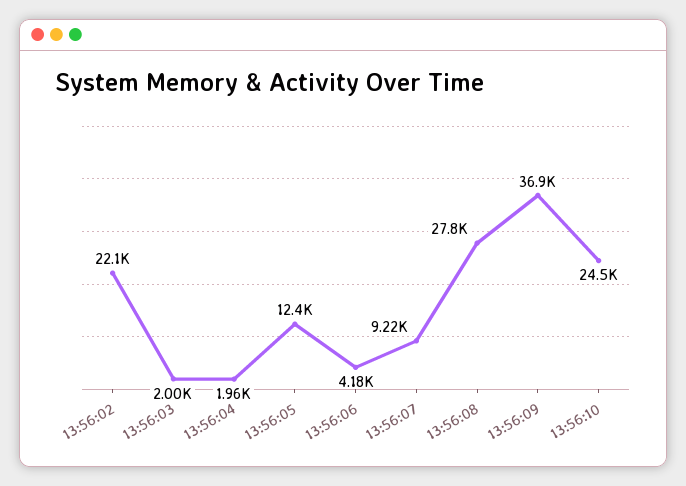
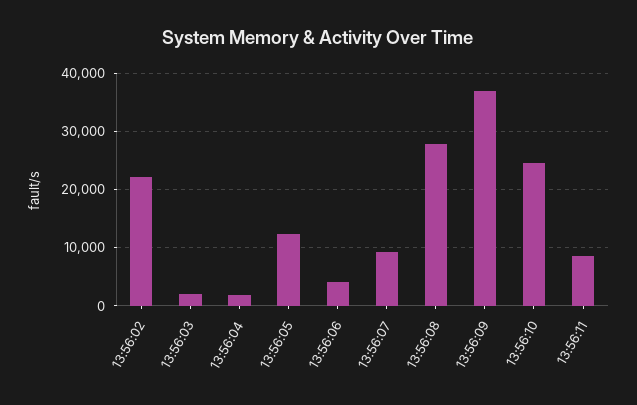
13:56:11: none -> 8000

